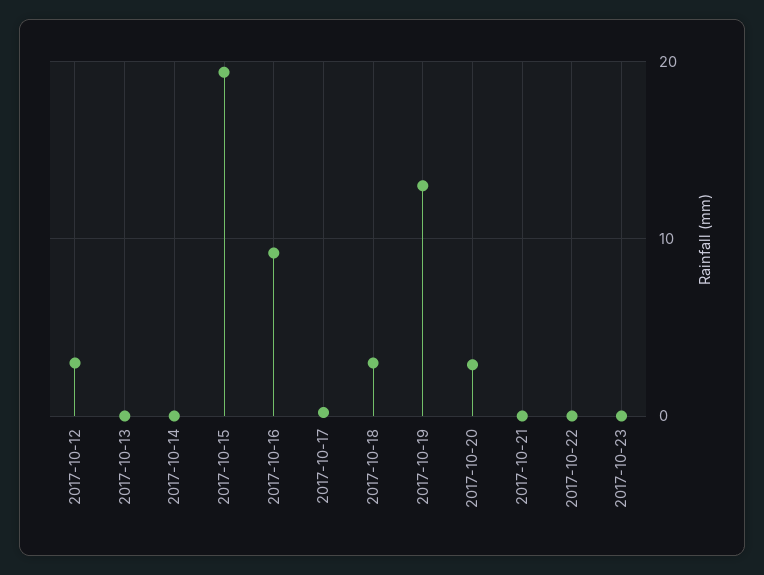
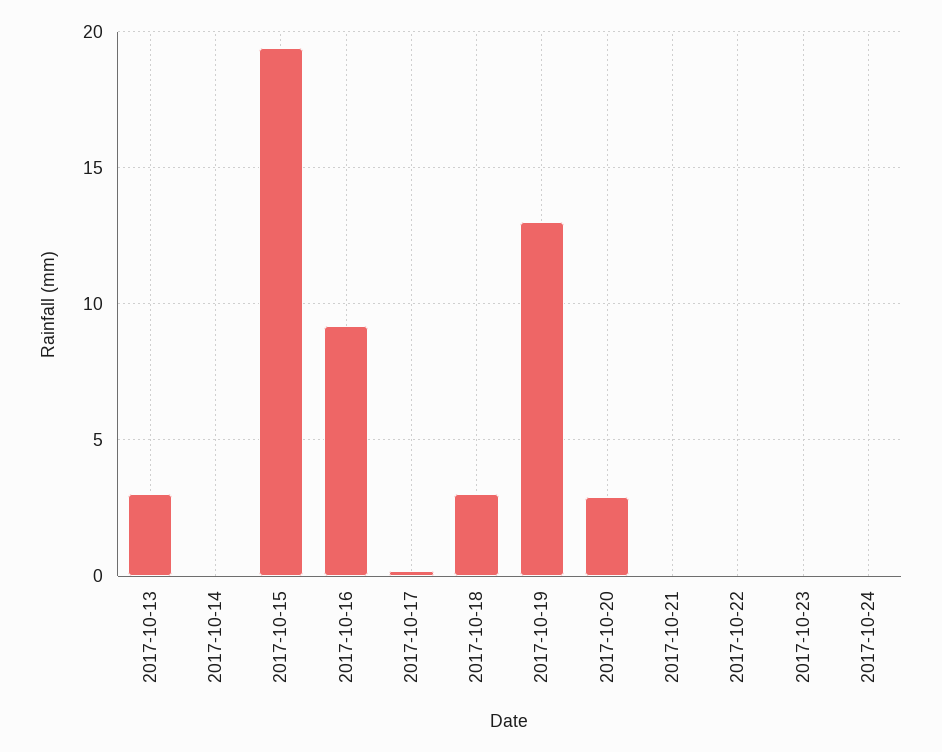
2017-10-12: 3 -> none
2017-10-13: 0 -> 3
2017-10-24: none -> 0

